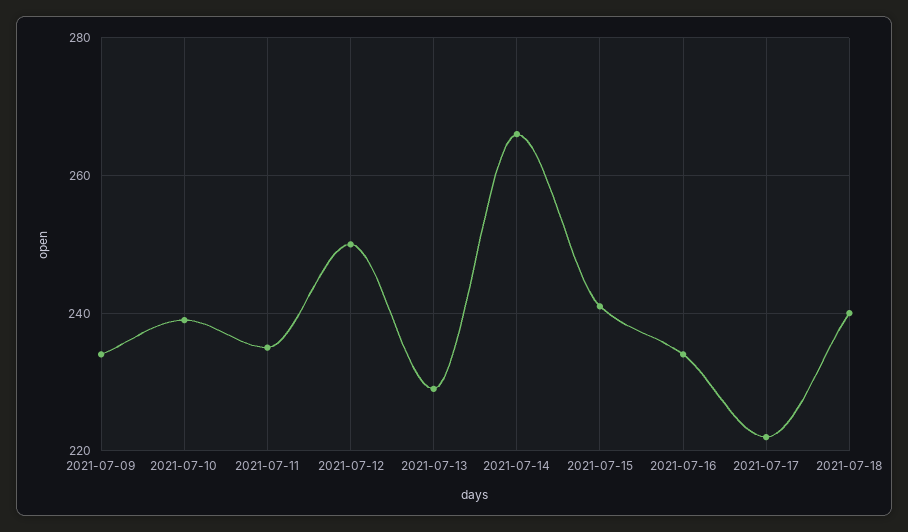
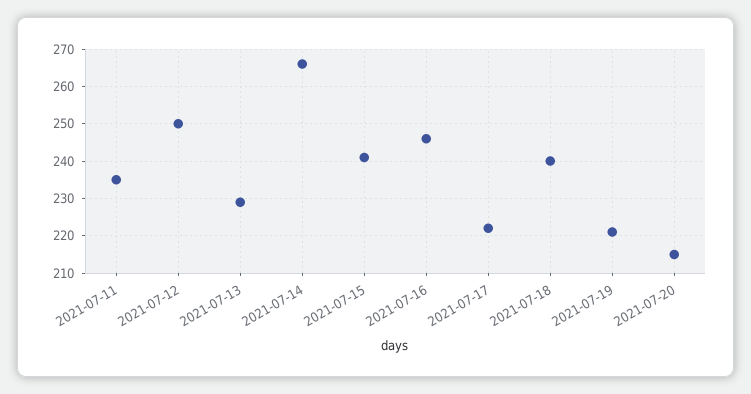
2021-07-09: 235 -> none
2021-07-10: 240 -> none
2021-07-16: 235 -> 245
2021-07-19: none -> 220
2021-07-20: none -> 215

